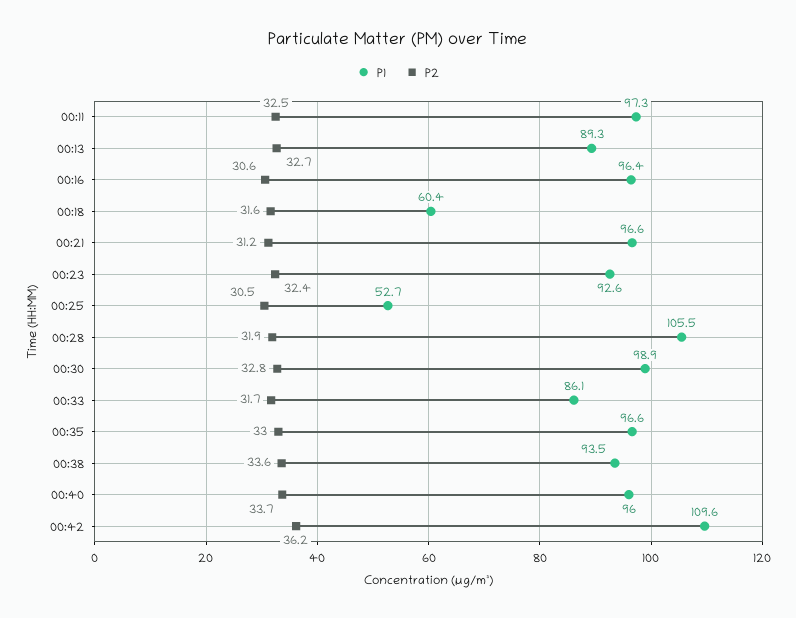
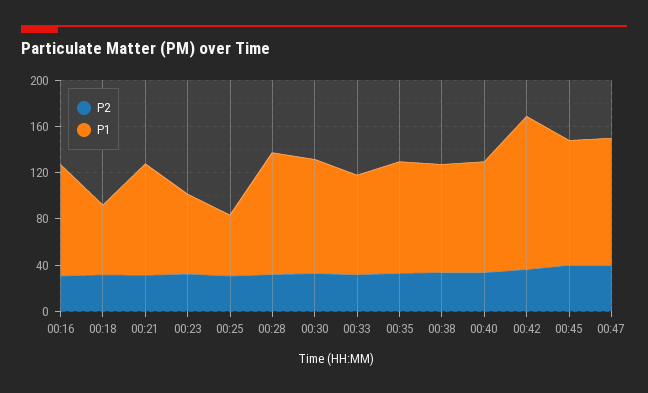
P1, 00:11: 97.3 -> none
P2, 00:11: 32.5 -> none
P1, 00:13: 89.3 -> none
P2, 00:13: 32.7 -> none
P1, 00:23: 92.6 -> 70
P1, 00:42: 109.6 -> 130
P2, 00:45: none -> 40
P1, 00:45: none -> 110
P2, 00:47: none -> 40
P1, 00:47: none -> 110

